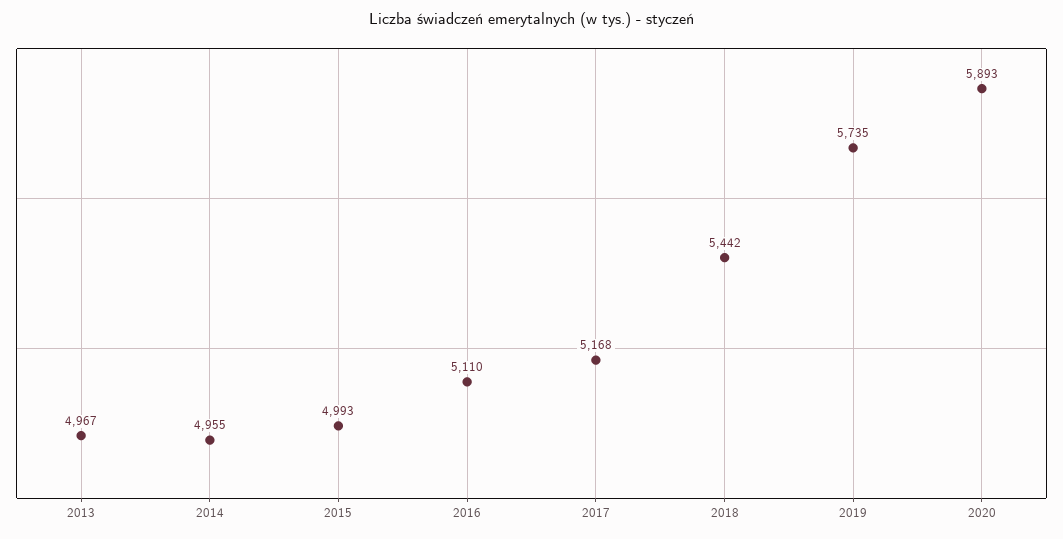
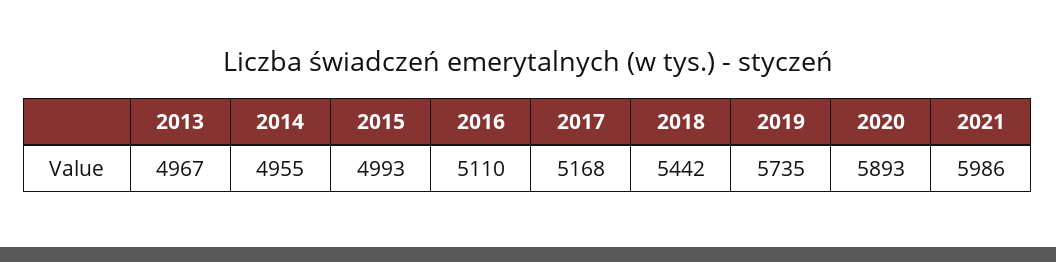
2021: none -> 5986

